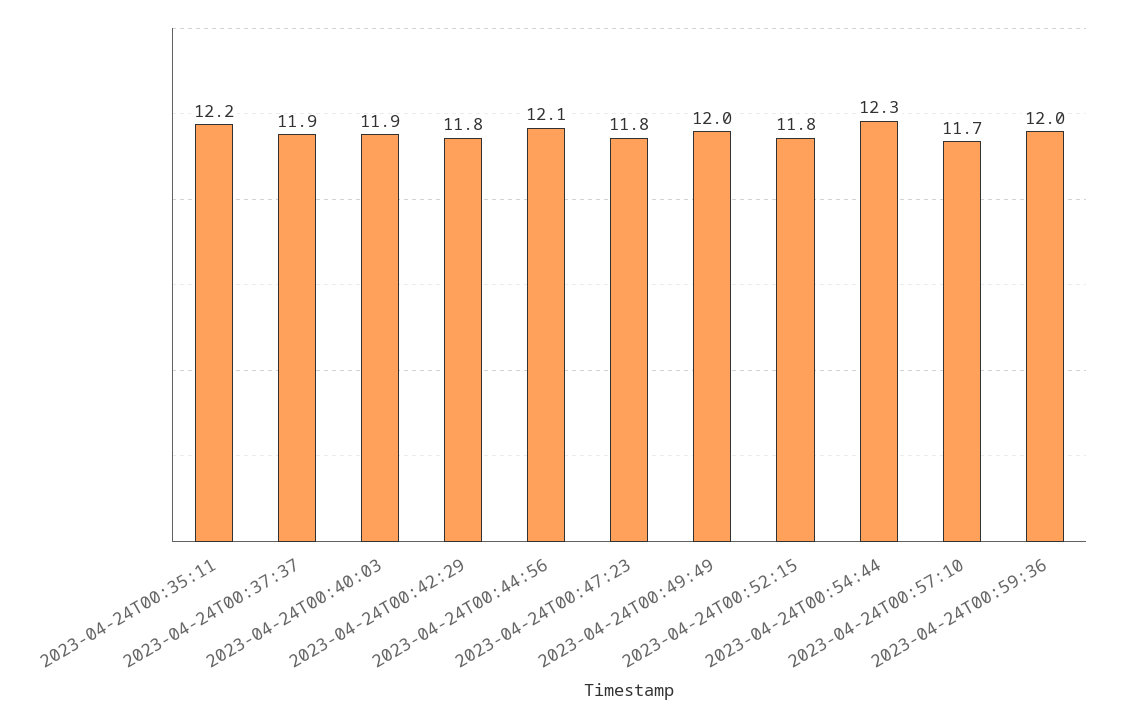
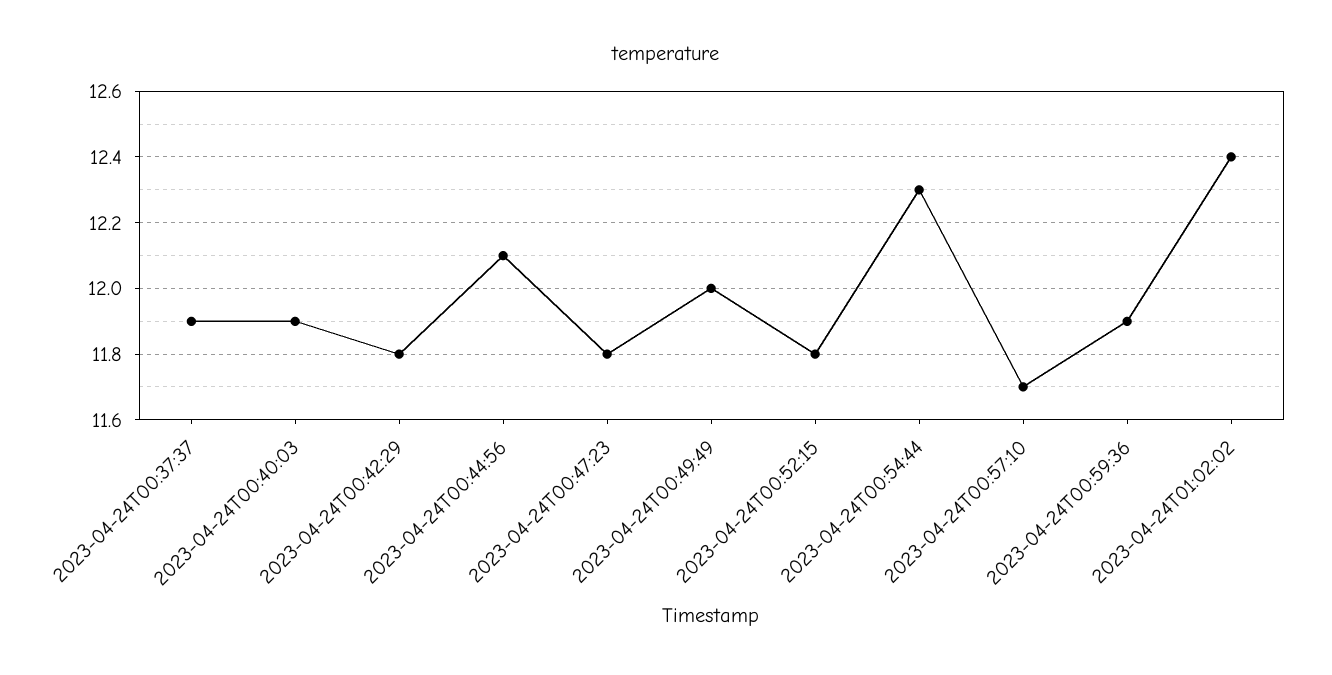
2023-04-24T00:35:11: 12.2 -> none
2023-04-24T00:59:36: 12 -> 11.9
2023-04-24T01:02:02: none -> 12.4

